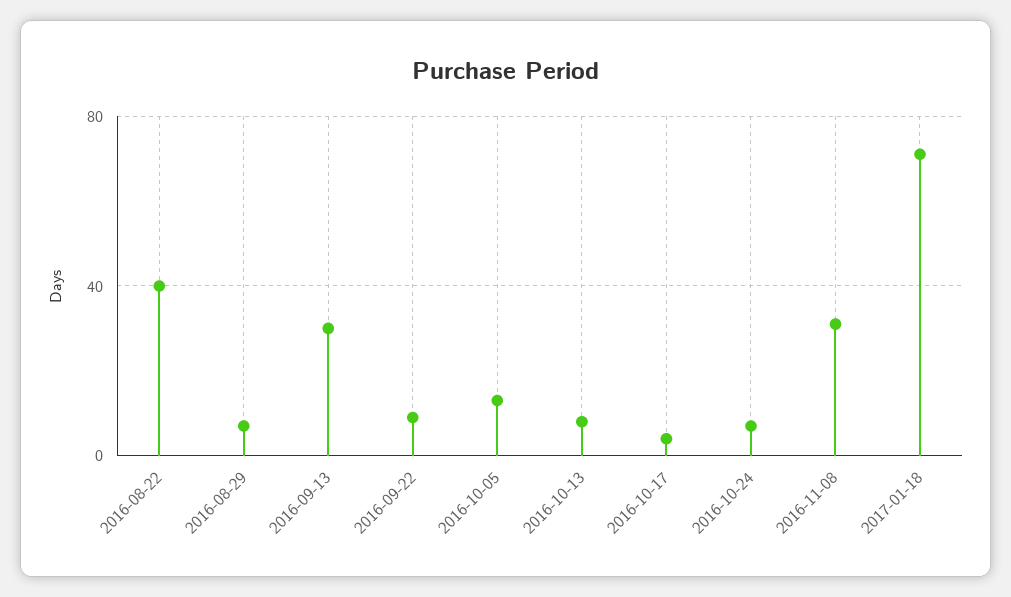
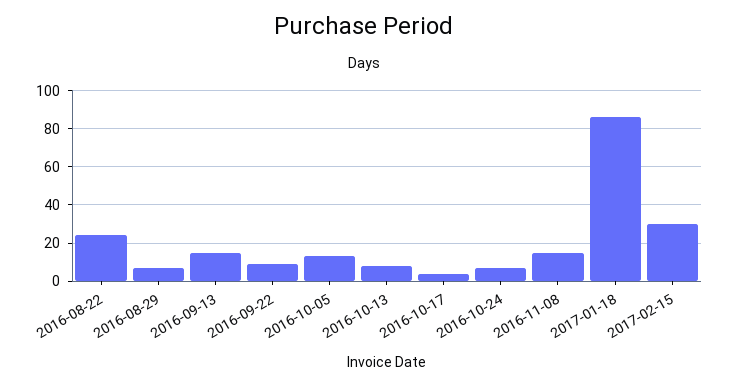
2016-08-22: 40 -> 25
2016-09-13: 30 -> 15
2016-11-08: 30 -> 15
2017-01-18: 70 -> 85
2017-02-15: none -> 30

